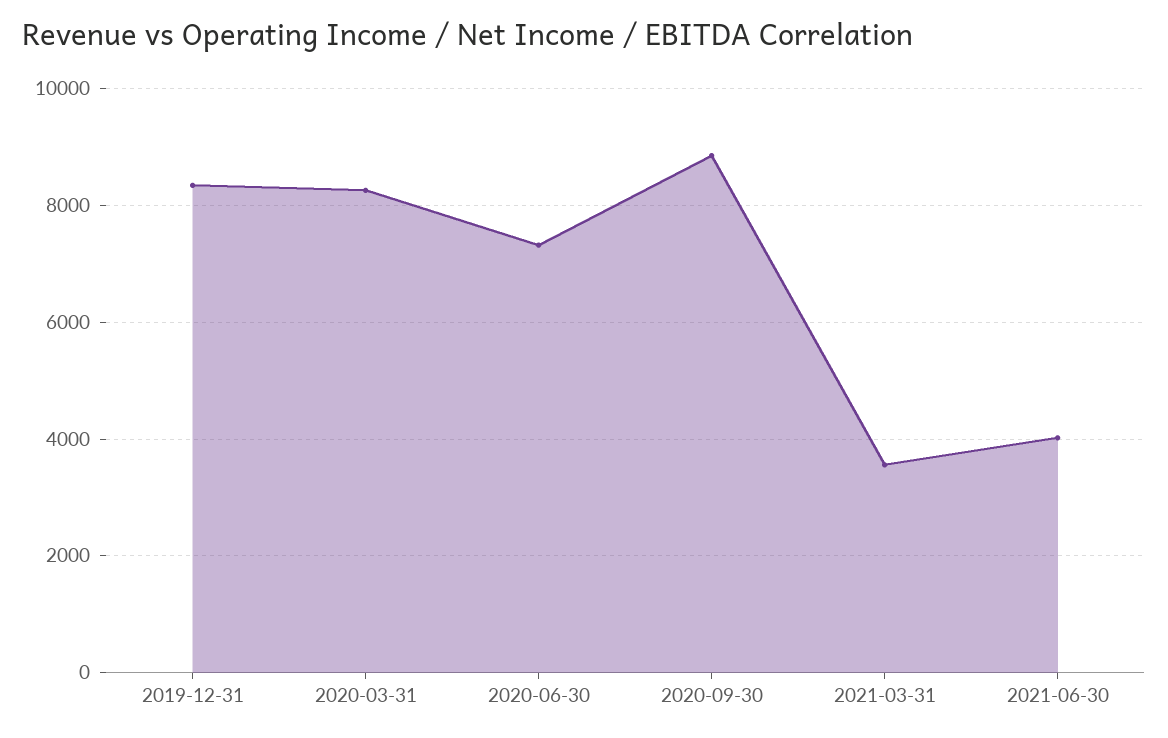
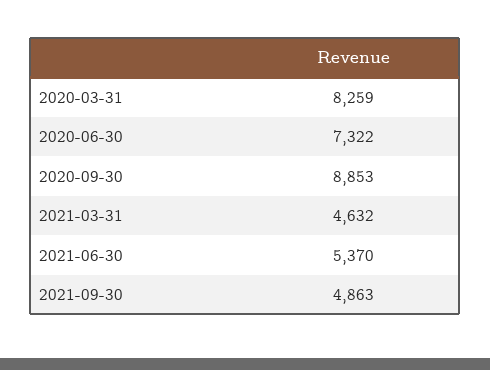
2019-12-31: 8400 -> none
2021-03-31: 3600 -> 4632
2021-06-30: 4000 -> 5370
2021-09-30: none -> 4863

